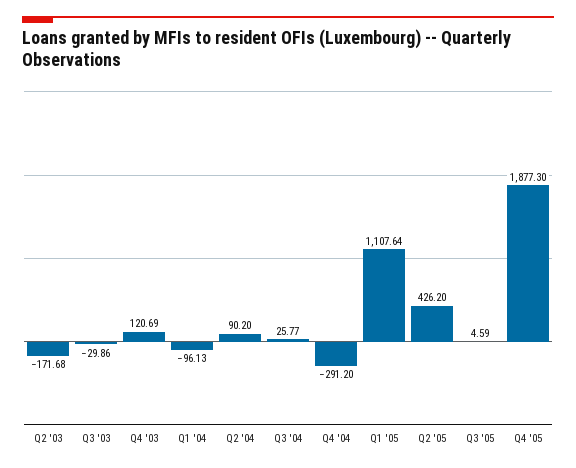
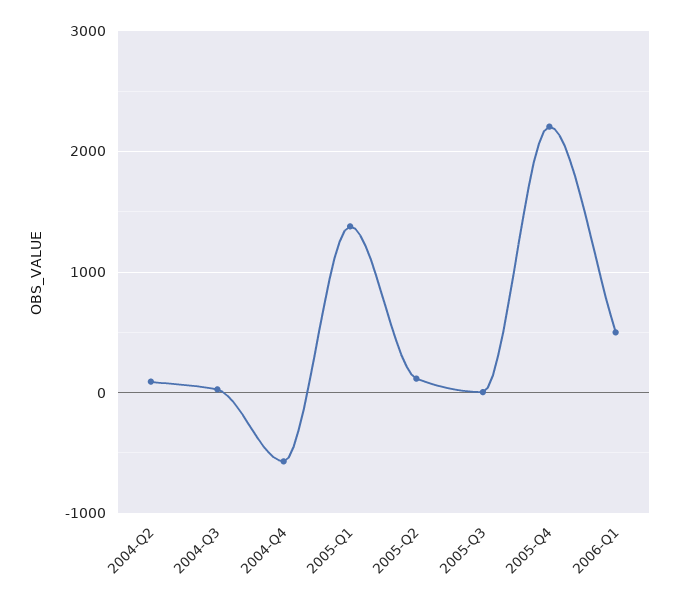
Q2 '03: -171.68 -> none
Q3 '03: -29.86 -> none
Q4 '03: 120.69 -> none
Q1 '04: -96.13 -> none
Q4 '04: -291.2 -> -600
Q1 '05: 1107.64 -> 1400
Q2 '05: 426.2 -> 100
Q4 '05: 1877.3 -> 2200
2006-Q1: none -> 500

